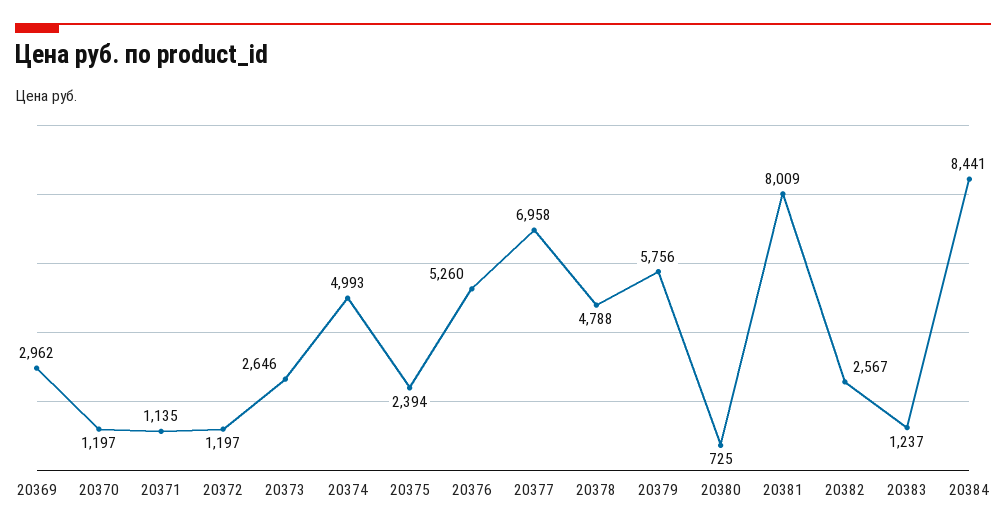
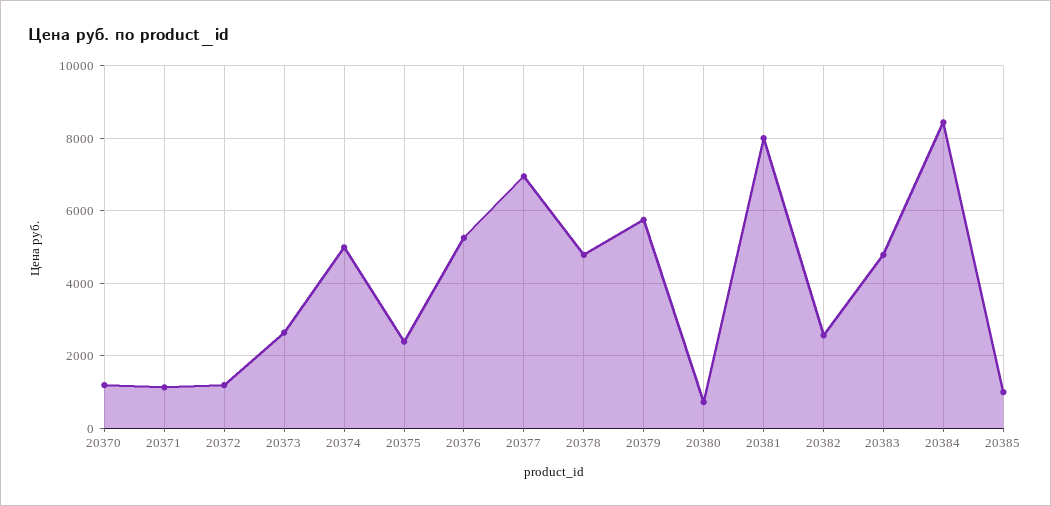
20369: 2962 -> none
20383: 1237 -> 4800
20385: none -> 1000

